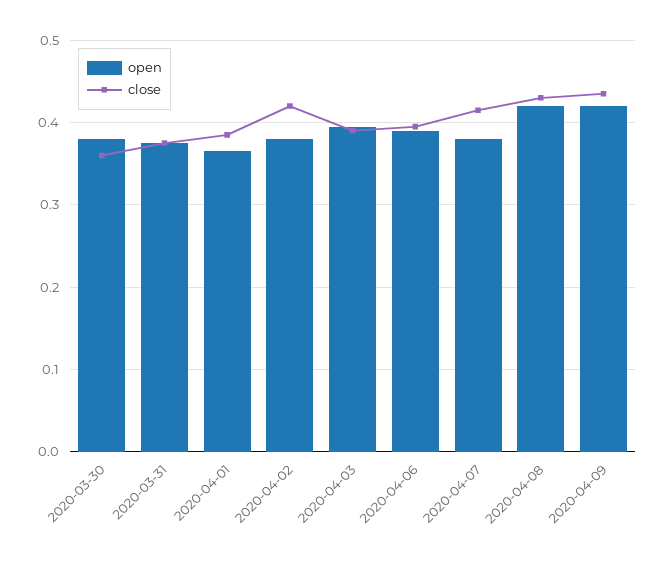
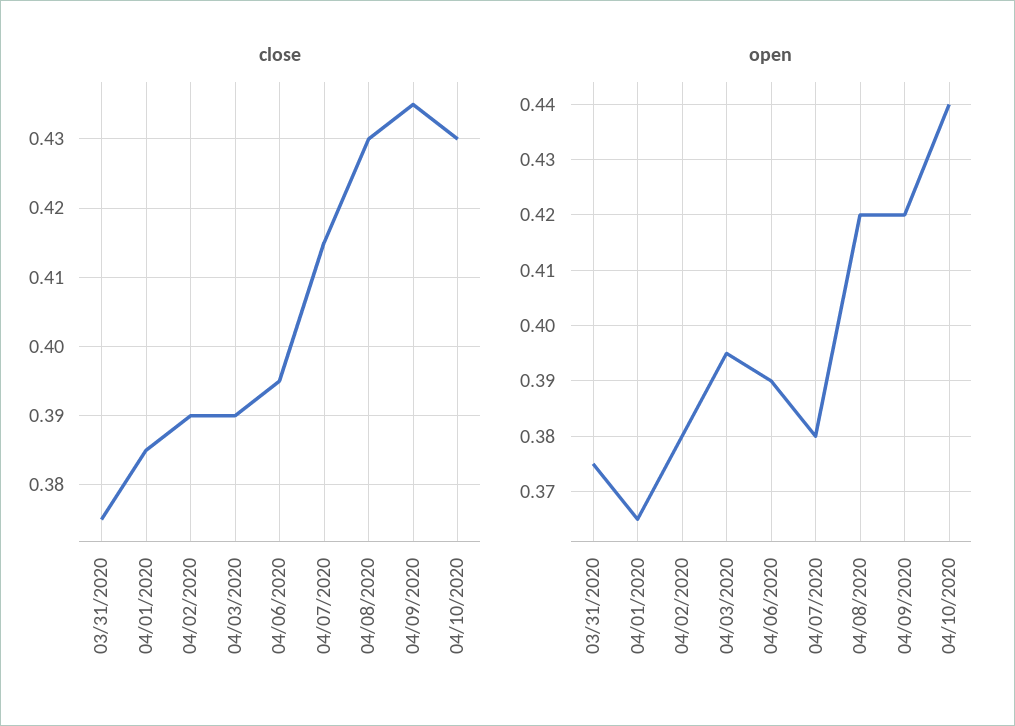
open, 2020-03-30: 0.38 -> none
close, 2020-03-30: 0.36 -> none
close, 2020-04-02: 0.42 -> 0.39
close, 04/10/2020: none -> 0.43
open, 04/10/2020: none -> 0.44

